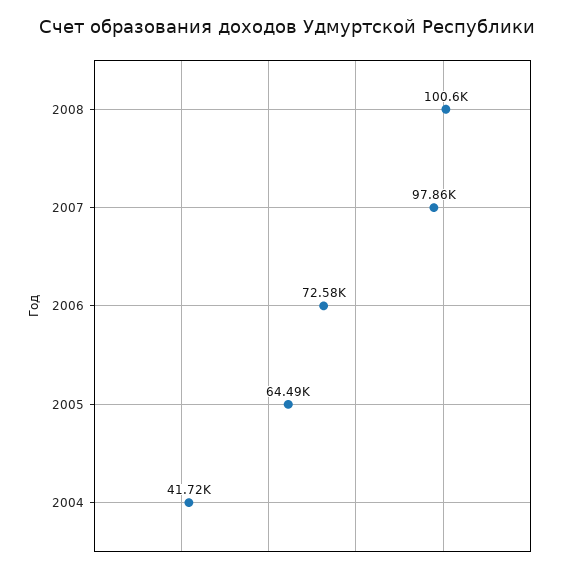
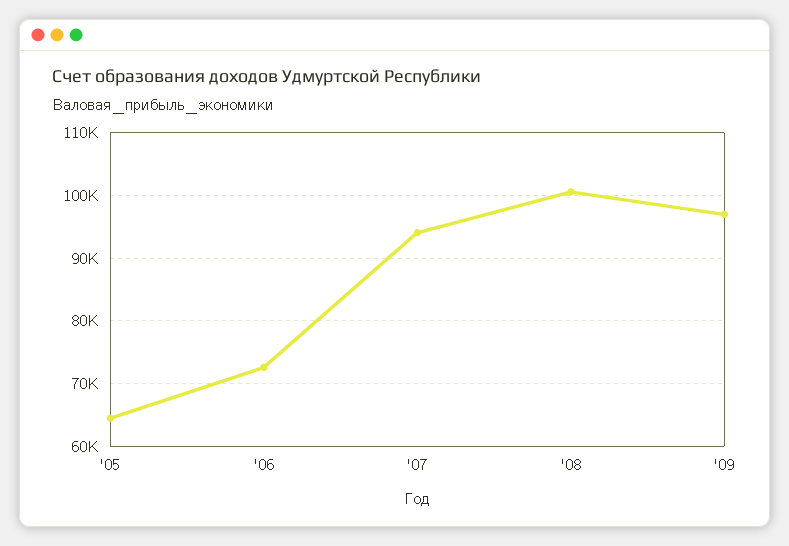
2007: 97860 -> 94000
2004: 41720 -> none
'09: none -> 97000

